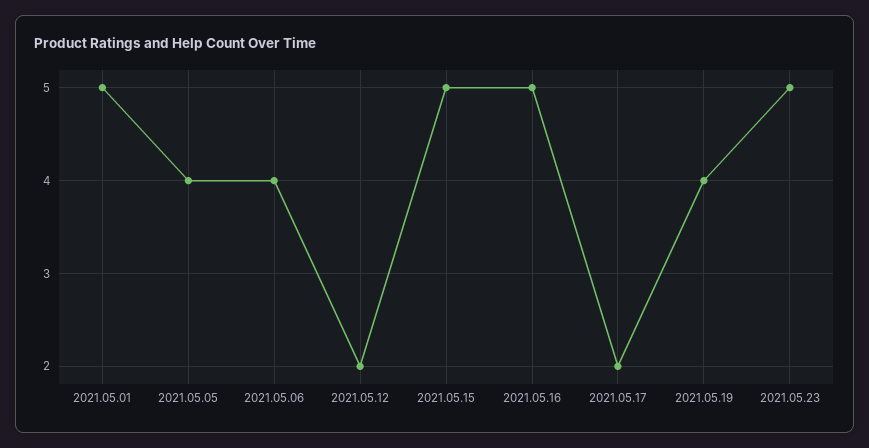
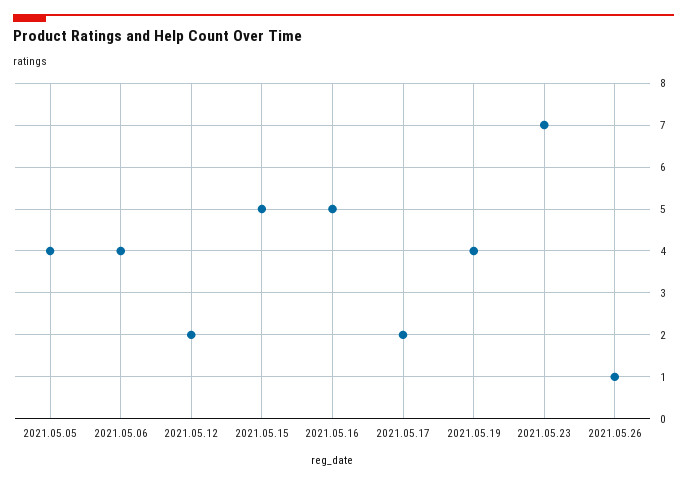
2021.05.01: 5 -> none
2021.05.23: 5 -> 7
2021.05.26: none -> 1

